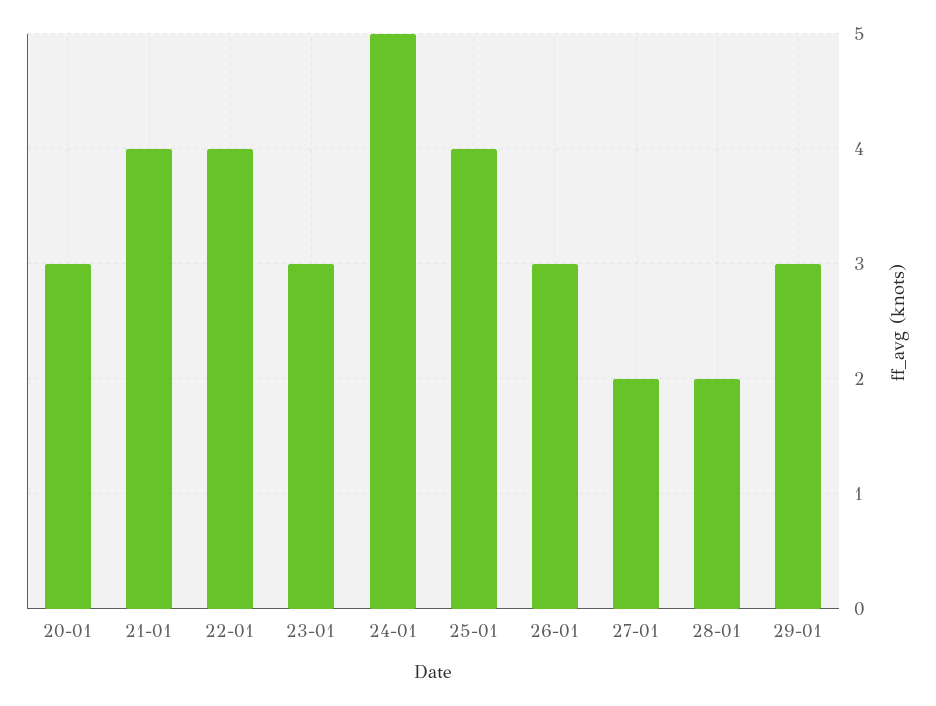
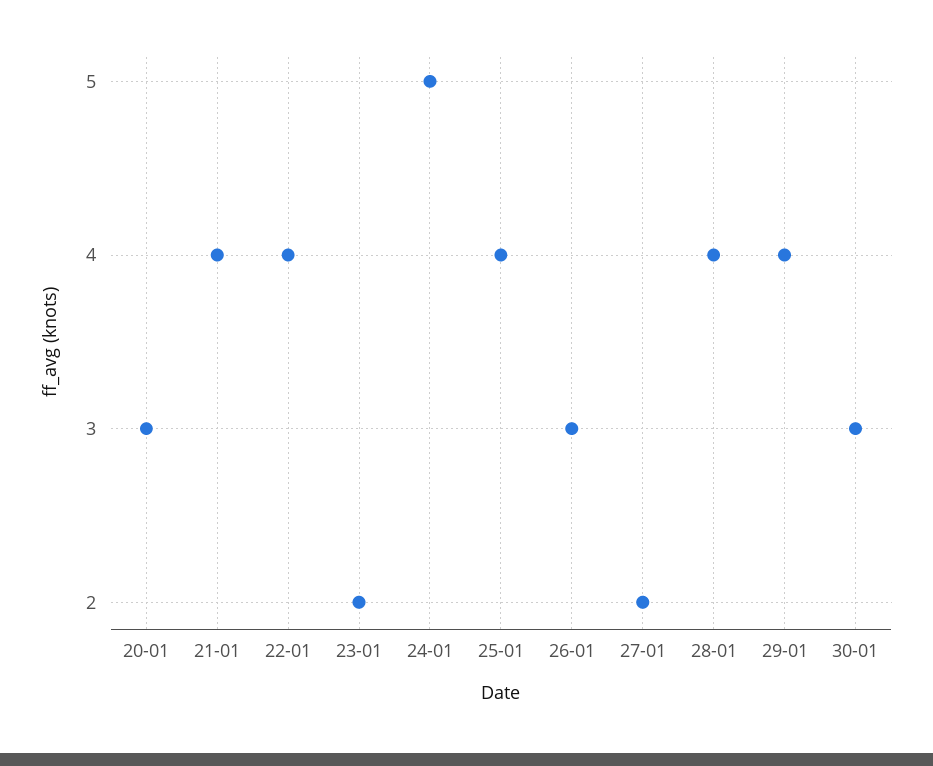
23-01: 3 -> 2
28-01: 2 -> 4
29-01: 3 -> 4
30-01: none -> 3

